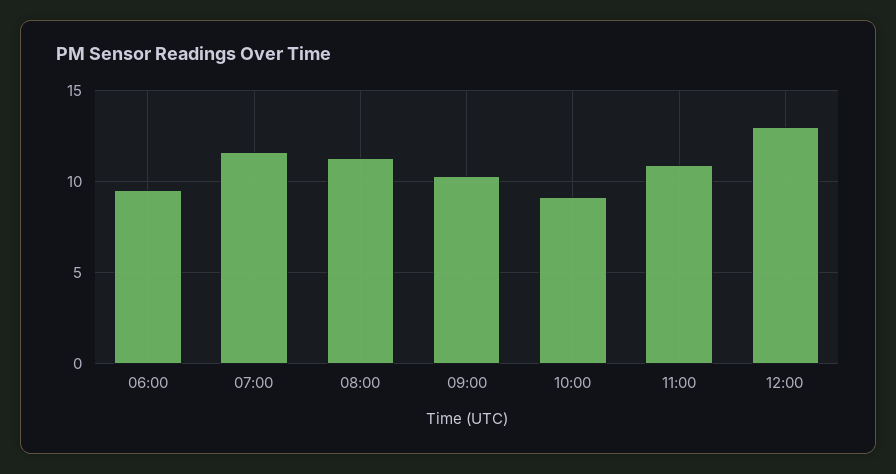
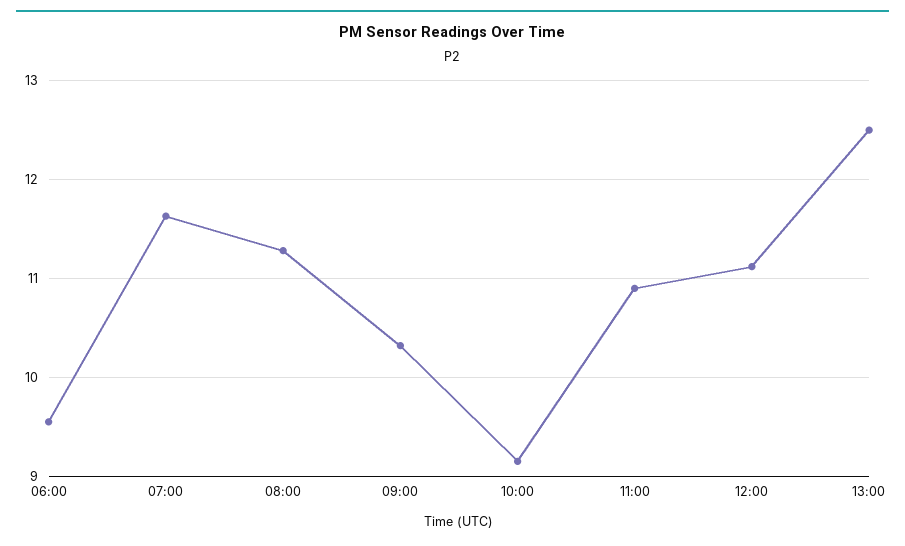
12:00: 13 -> 11.1
13:00: none -> 12.5

